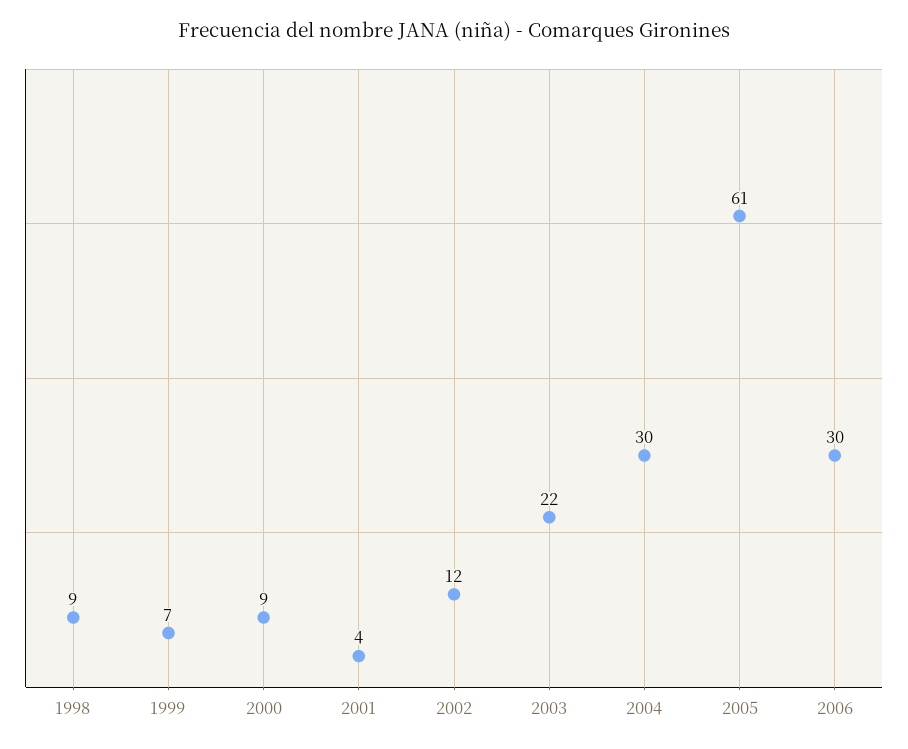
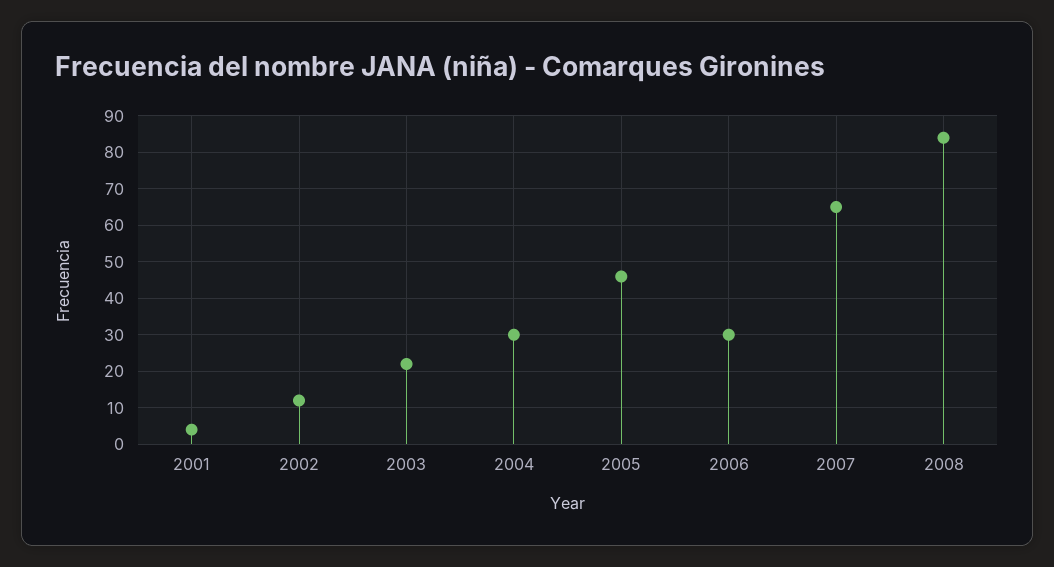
1998: 9 -> none
1999: 7 -> none
2000: 9 -> none
2005: 61 -> 45
2007: none -> 65
2008: none -> 85

